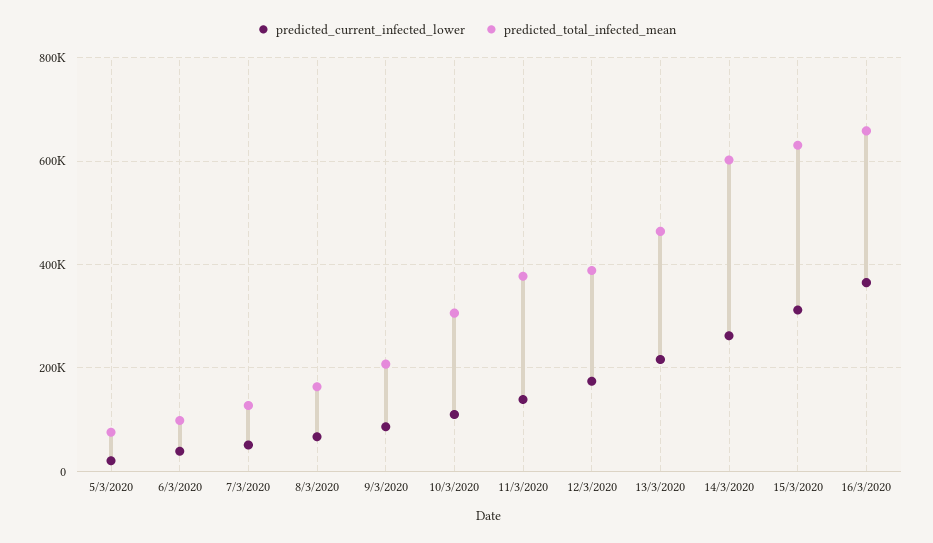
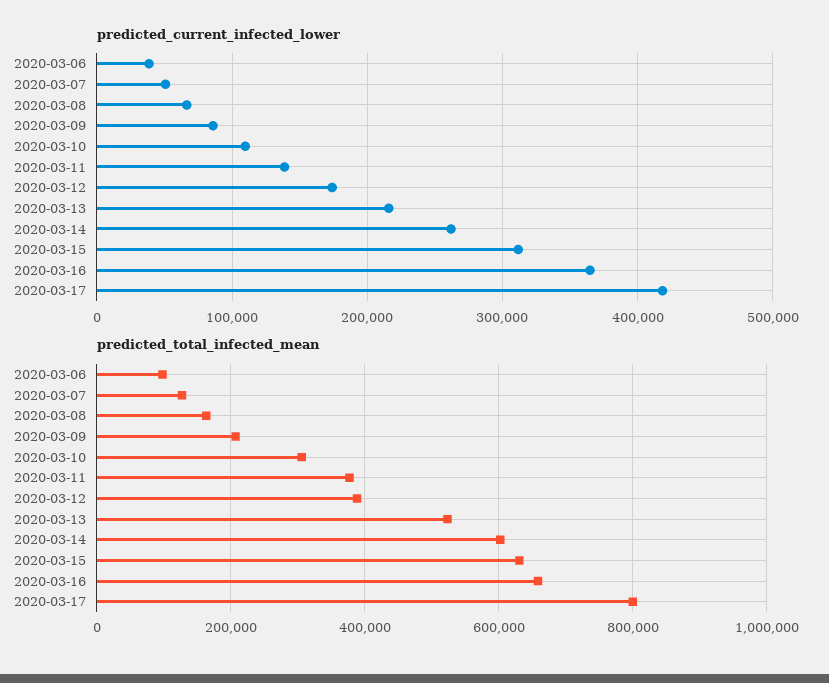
predicted_current_infected_lower, 5/3/2020: 20000 -> none
predicted_total_infected_mean, 5/3/2020: 80000 -> none
predicted_total_infected_mean, 13/3/2020: 460000 -> 520000
predicted_current_infected_lower, 2020-03-17: none -> 420000
predicted_total_infected_mean, 2020-03-17: none -> 800000

